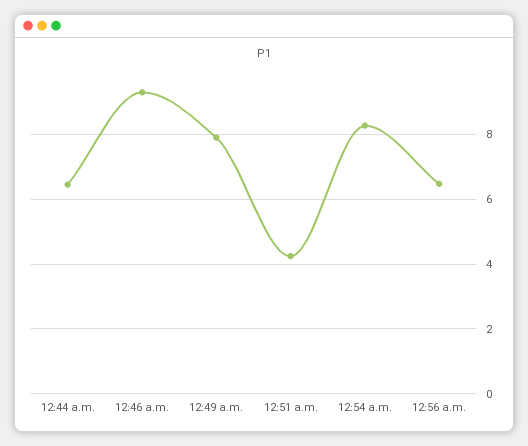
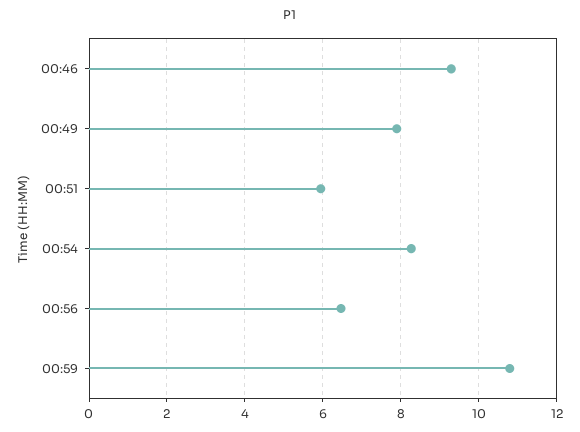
12:44 a.m.: 6.4 -> none
12:51 a.m.: 4.2 -> 6
00:59: none -> 10.8

